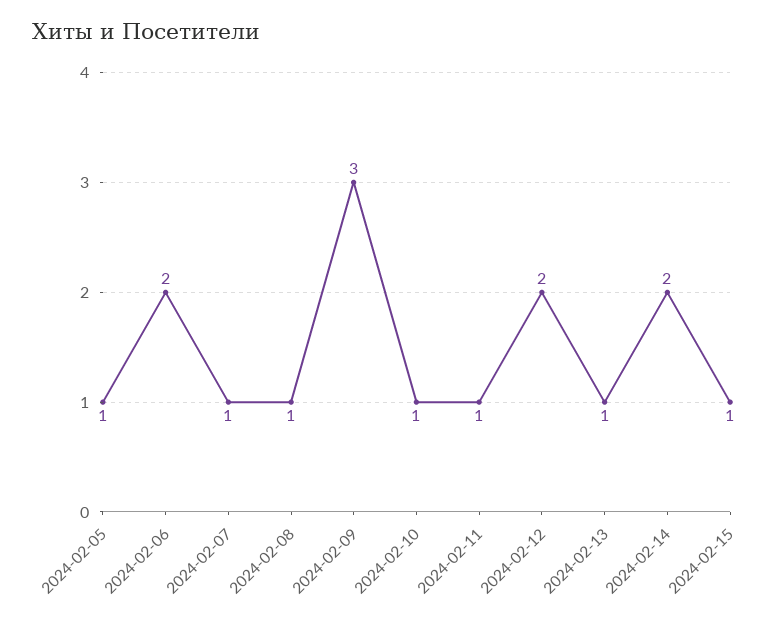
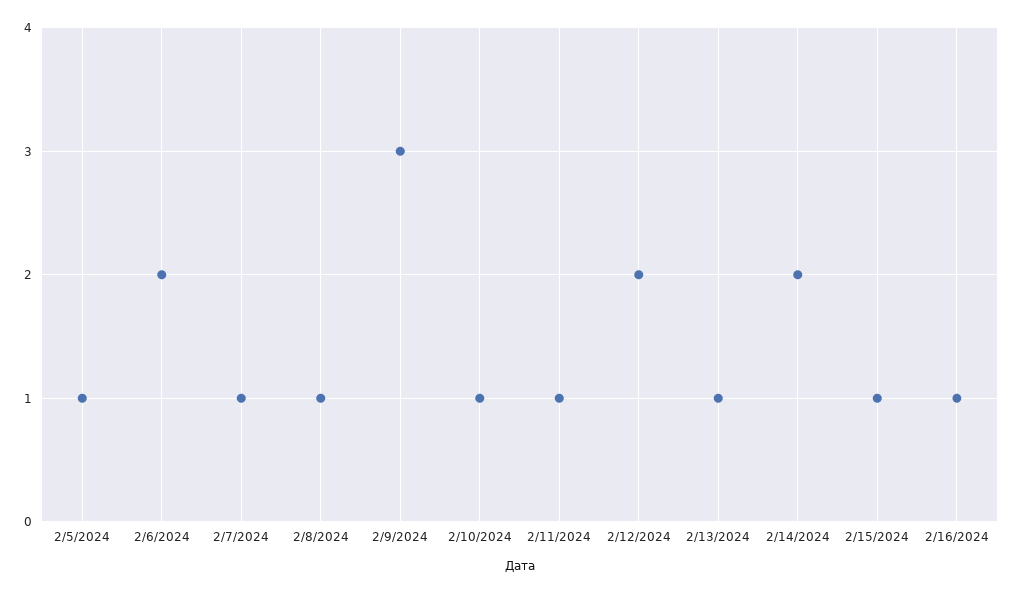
2/16/2024: none -> 1

